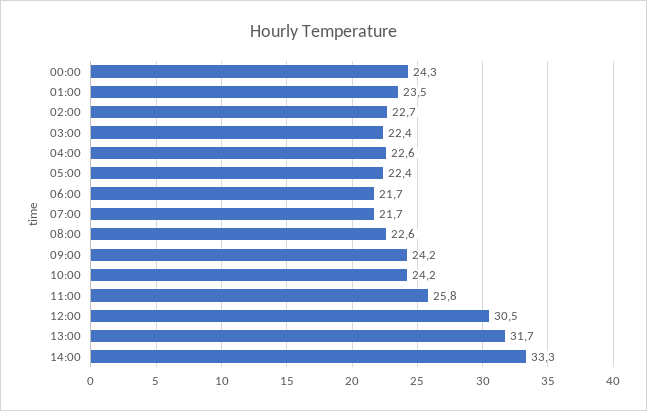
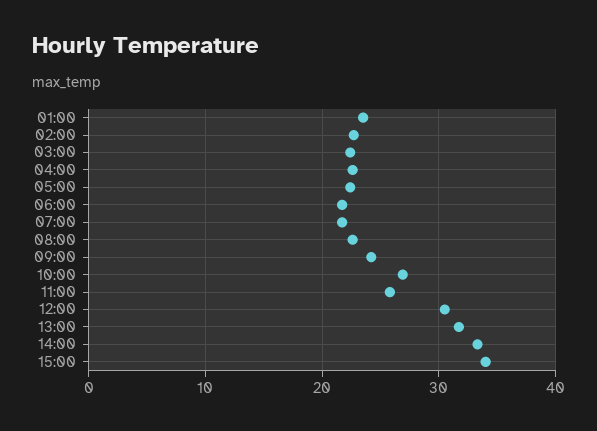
00:00: 24.3 -> none
10:00: 24.2 -> 27
15:00: none -> 34

